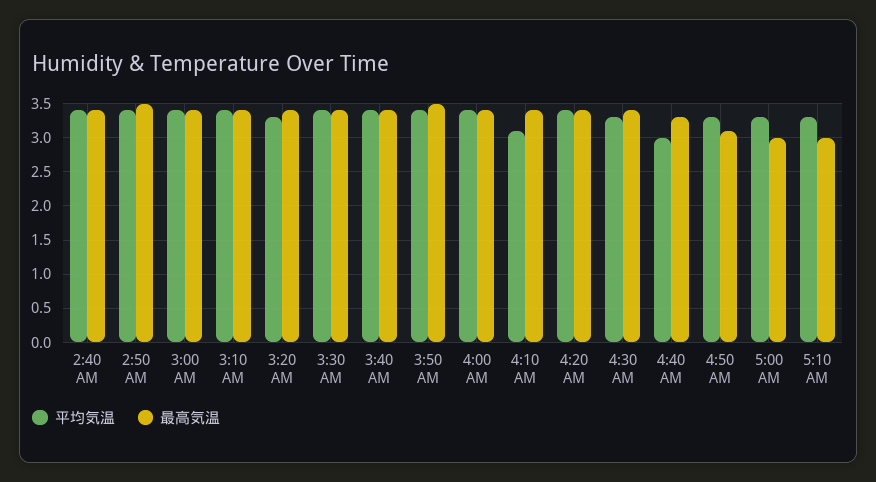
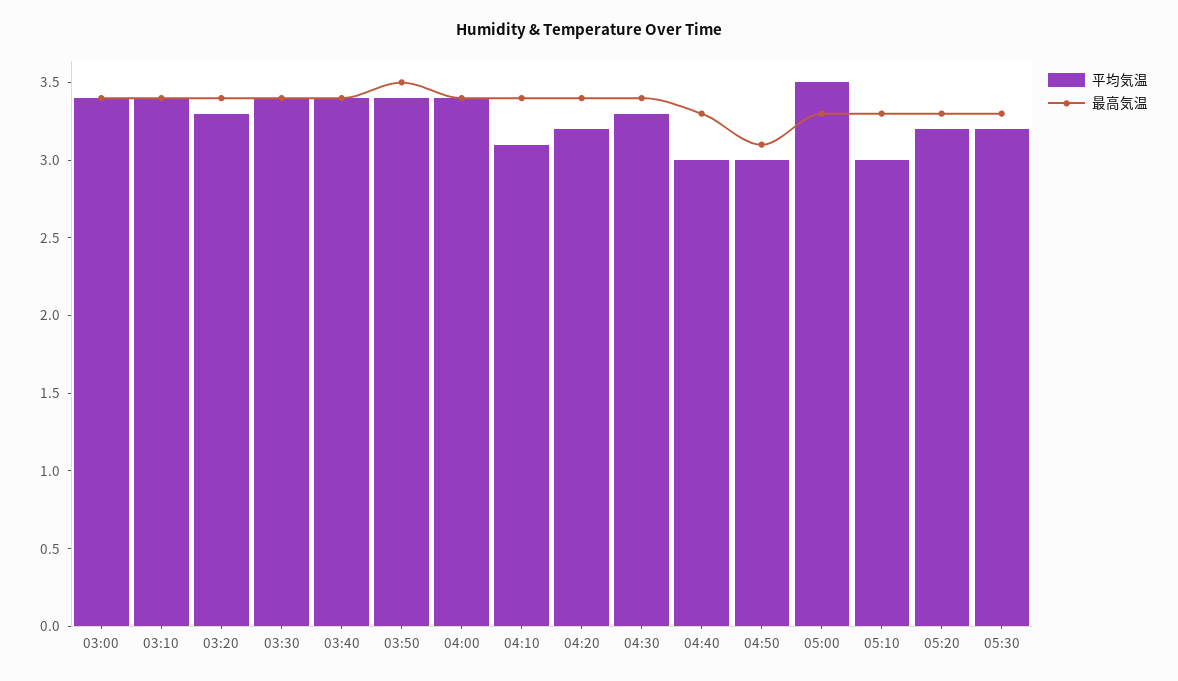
平均気温, 2:40 AM: 3.4 -> none
最高気温, 2:40 AM: 3.4 -> none
平均気温, 2:50 AM: 3.4 -> none
最高気温, 2:50 AM: 3.5 -> none
平均気温, 4:20 AM: 3.4 -> 3.2
平均気温, 4:50 AM: 3.3 -> 3
平均気温, 5:00 AM: 3.3 -> 3.5
最高気温, 5:00 AM: 3 -> 3.3
平均気温, 5:10 AM: 3.3 -> 3
最高気温, 5:10 AM: 3 -> 3.3
平均気温, 05:20: none -> 3.2
最高気温, 05:20: none -> 3.3
平均気温, 05:30: none -> 3.2
最高気温, 05:30: none -> 3.3

